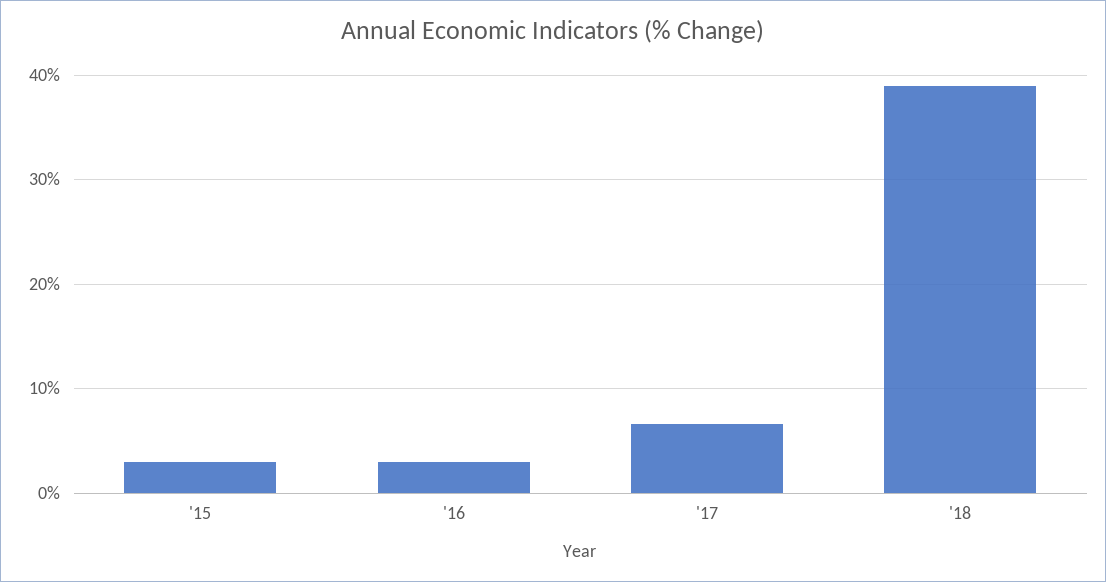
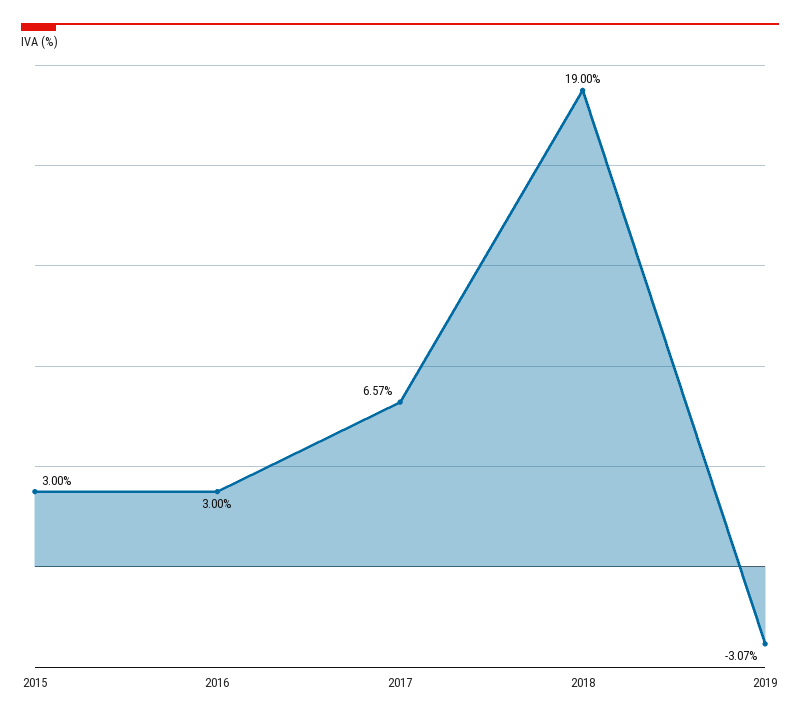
'18: 39 -> 19
2019: none -> -3.07

